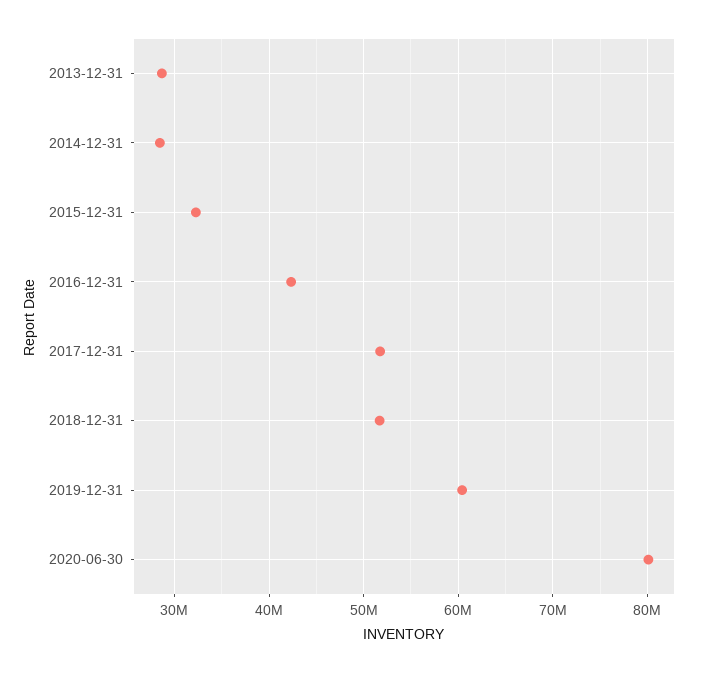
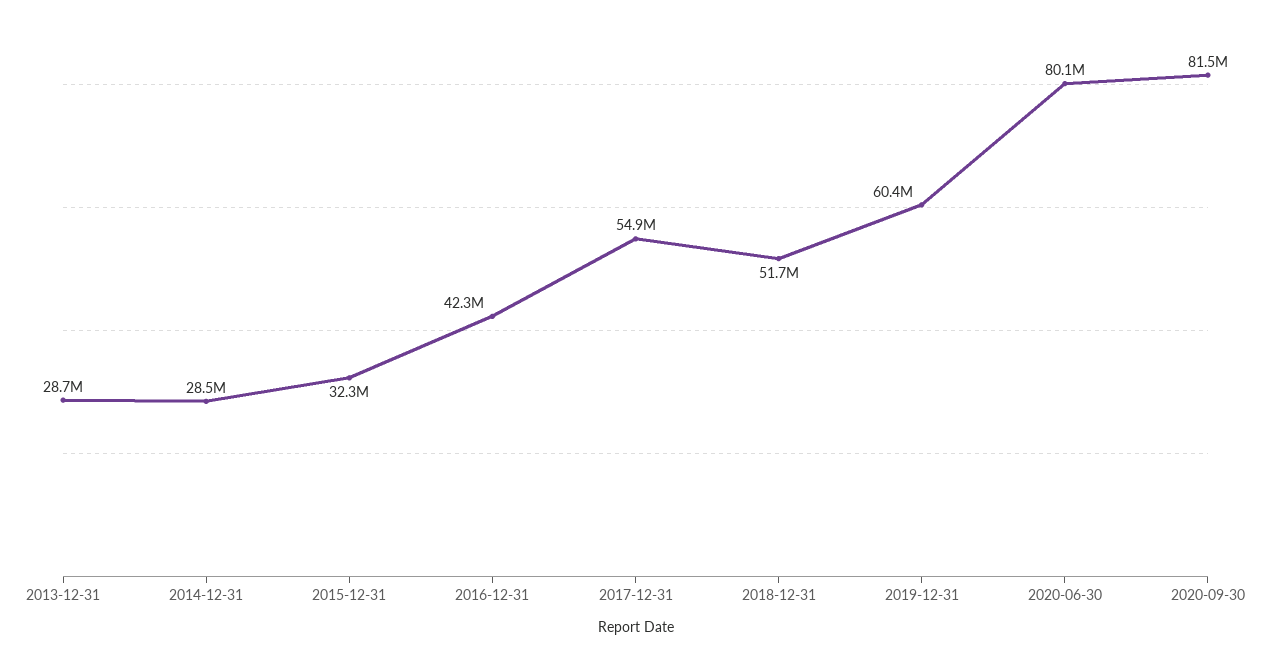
2017-12-31: 52000000 -> 54900000
2020-09-30: none -> 81500000

